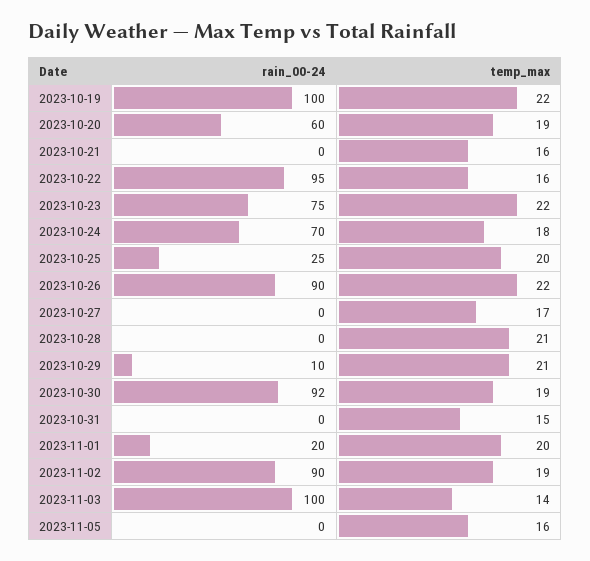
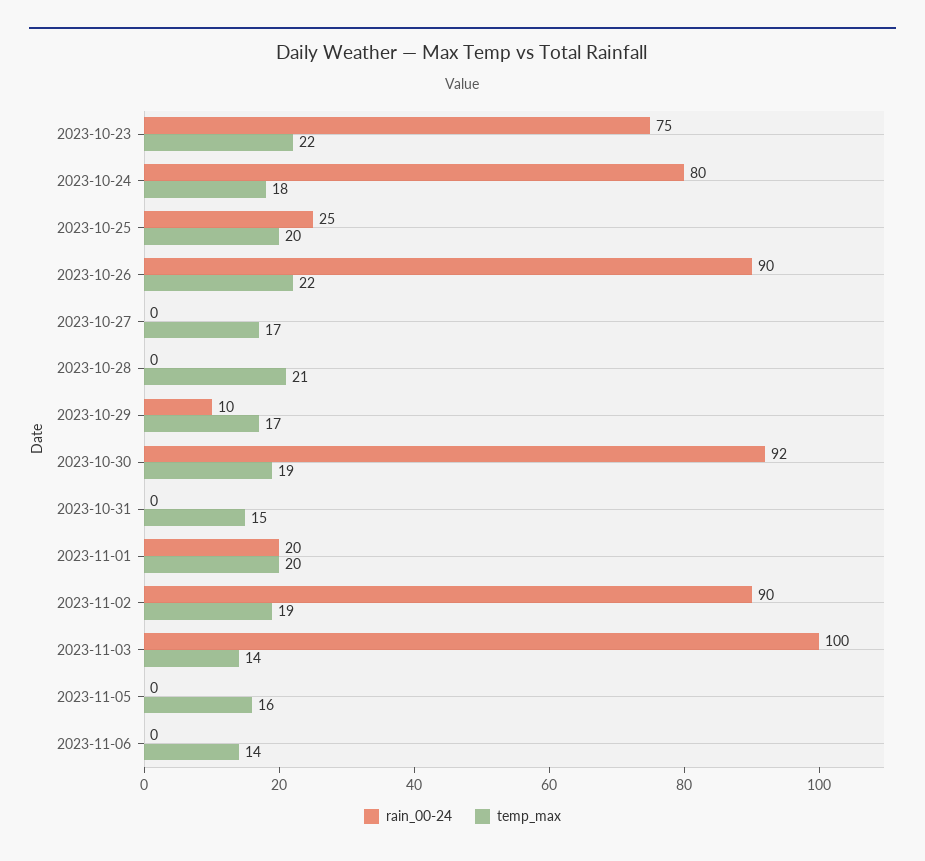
rain_00-24, 2023-10-19: 100 -> none
temp_max, 2023-10-19: 22 -> none
rain_00-24, 2023-10-20: 60 -> none
temp_max, 2023-10-20: 19 -> none
rain_00-24, 2023-10-21: 0 -> none
temp_max, 2023-10-21: 16 -> none
rain_00-24, 2023-10-22: 95 -> none
temp_max, 2023-10-22: 16 -> none
rain_00-24, 2023-10-24: 70 -> 80
temp_max, 2023-10-29: 21 -> 17
rain_00-24, 2023-11-06: none -> 0
temp_max, 2023-11-06: none -> 14

